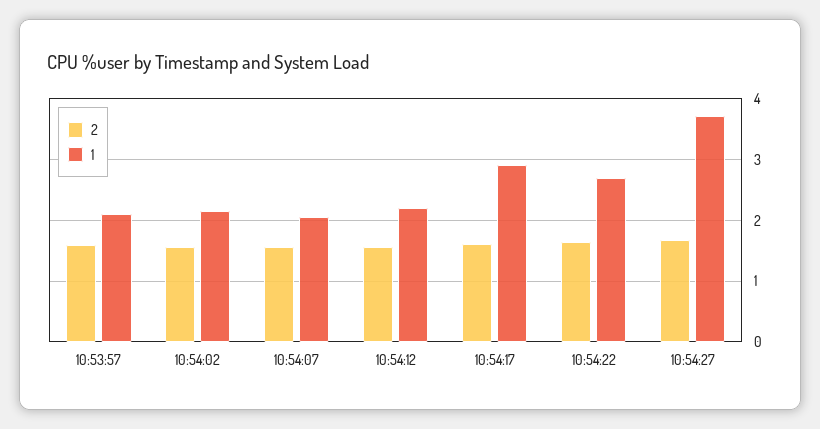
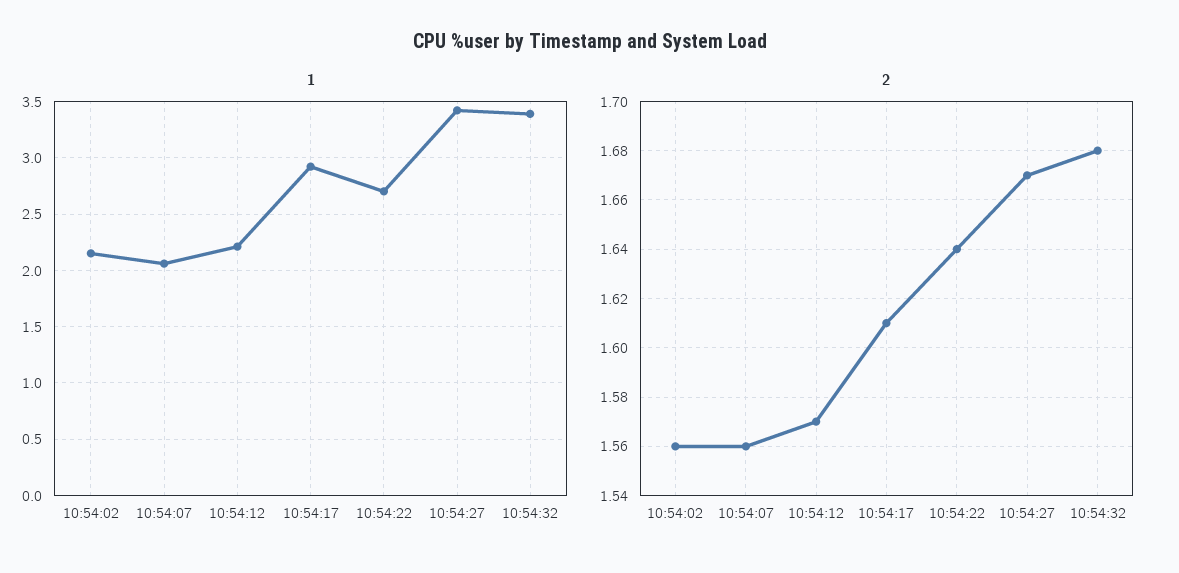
2, 10:53:57: 1.6 -> none
1, 10:53:57: 2.1 -> none
1, 10:54:27: 3.7 -> 3.4
1, 10:54:32: none -> 3.4
2, 10:54:32: none -> 1.68

